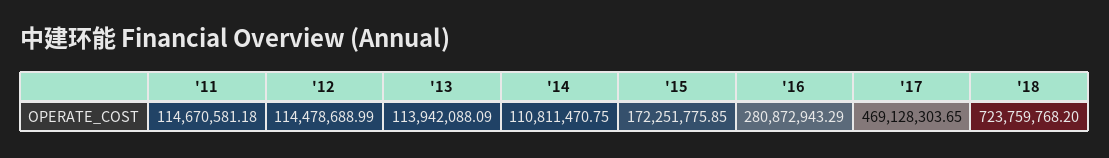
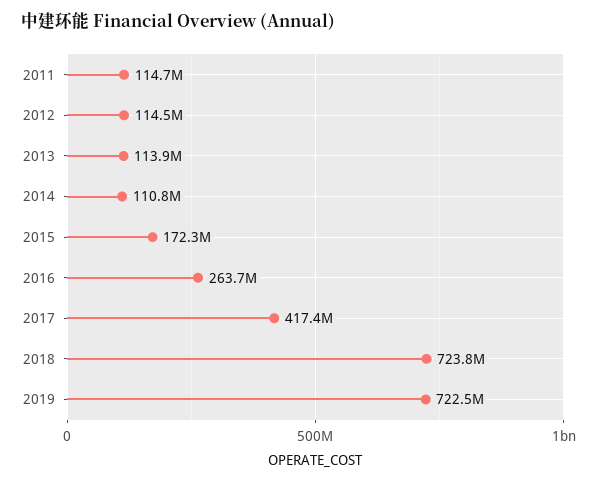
'16: 280872943.29 -> 263700000
'17: 469128303.65 -> 417400000
2019: none -> 722500000

